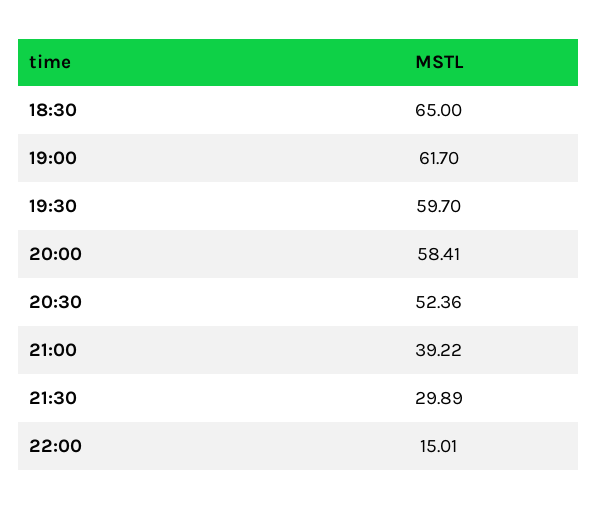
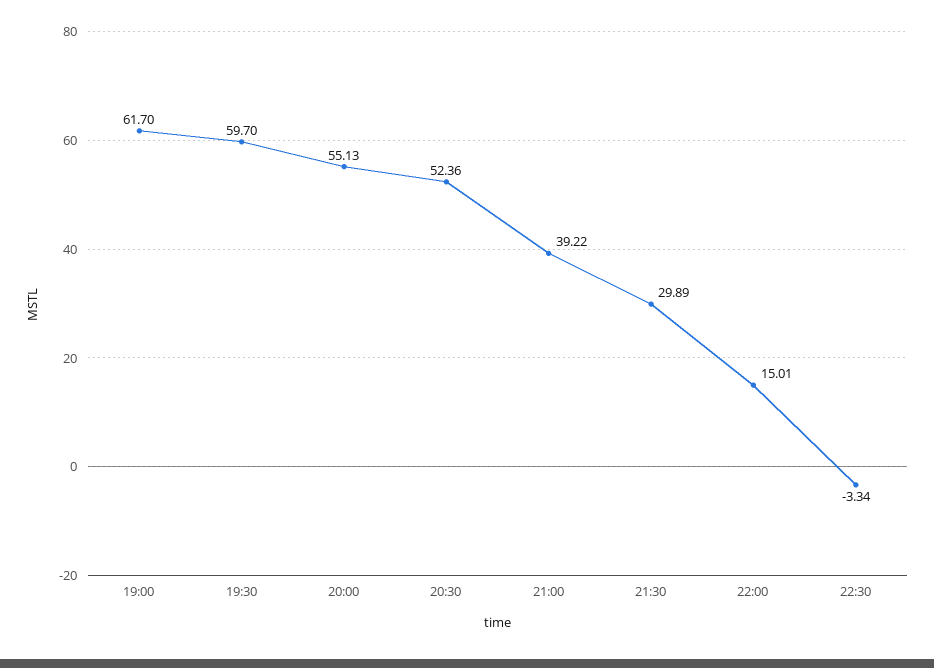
18:30: 65 -> none
20:00: 58.41 -> 55.13
22:30: none -> -3.34

